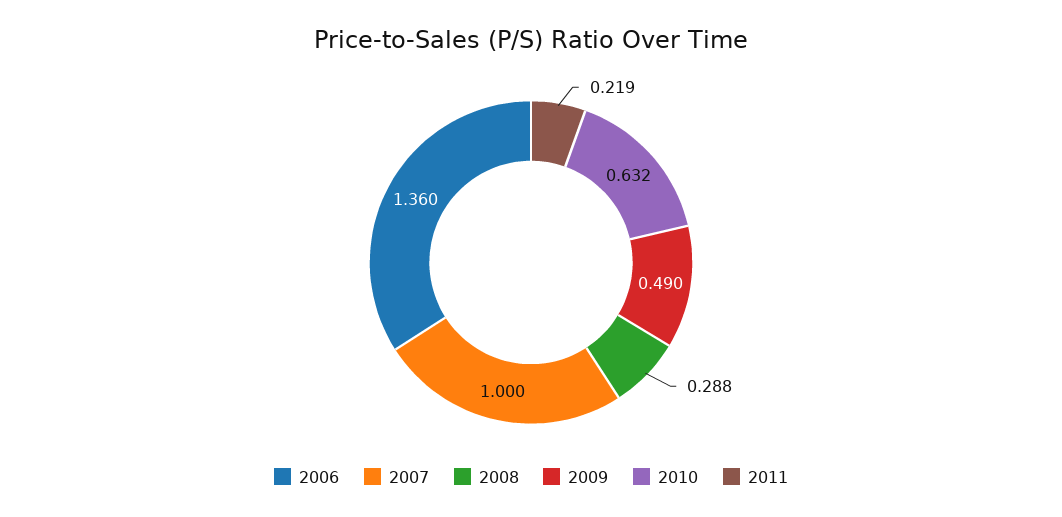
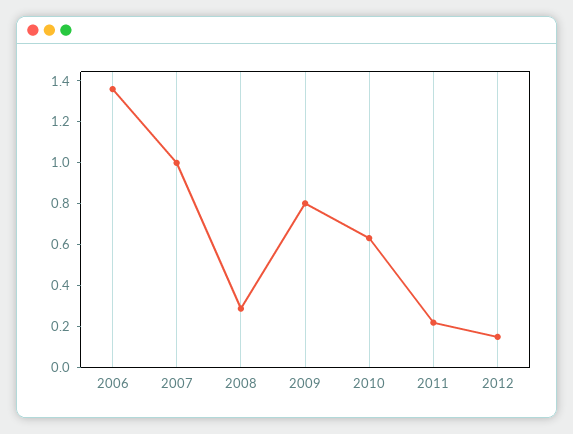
2009: 0.49 -> 0.8
2012: none -> 0.15

